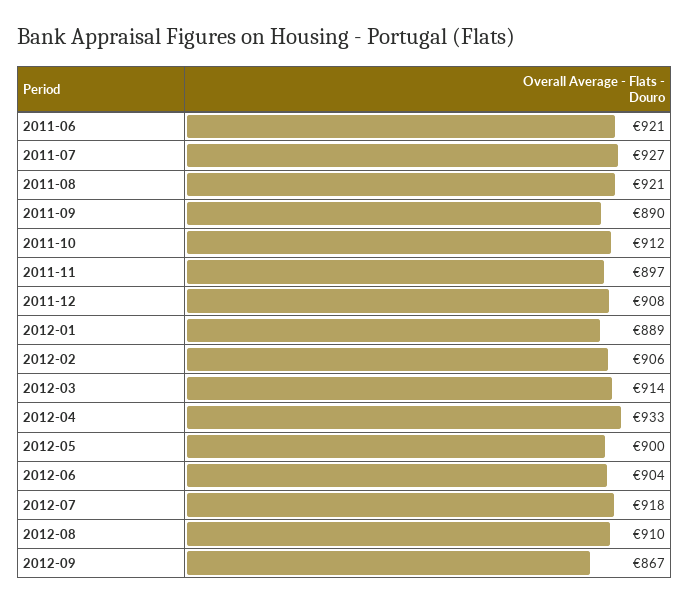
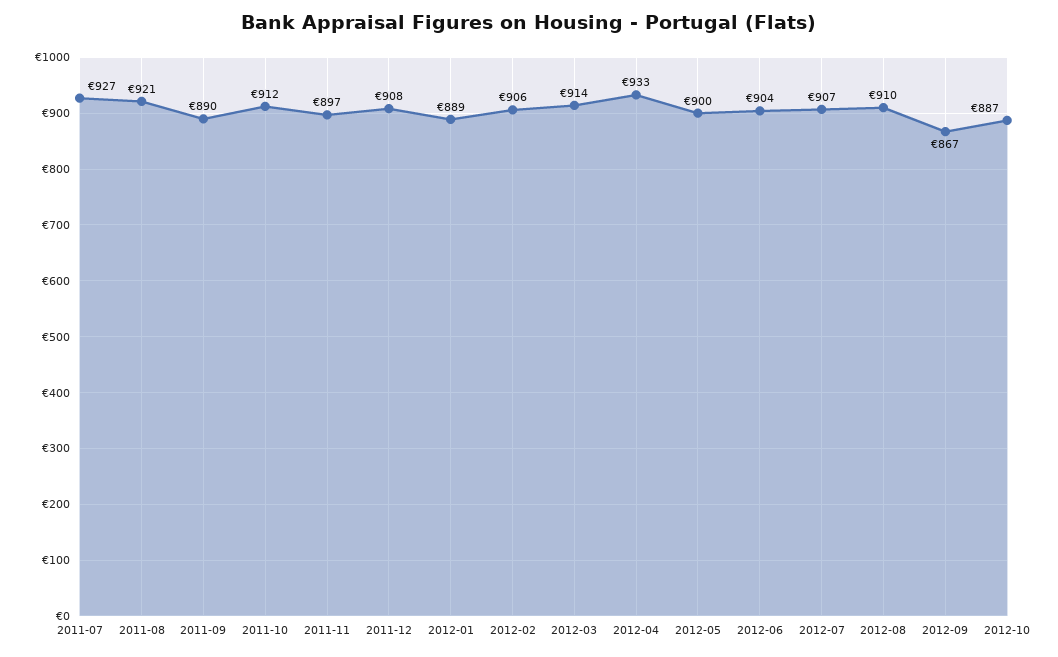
2011-06: 921 -> none
2012-07: 918 -> 907
2012-10: none -> 887

